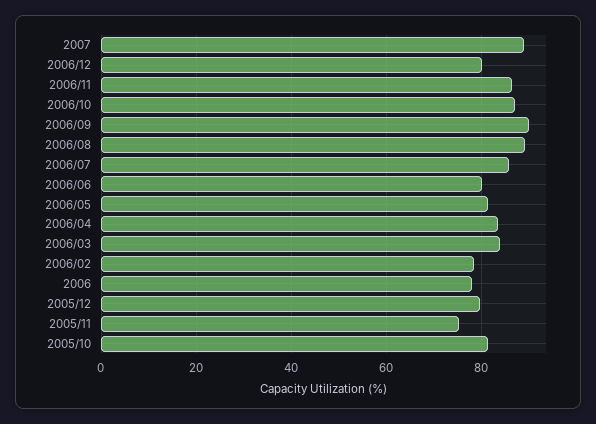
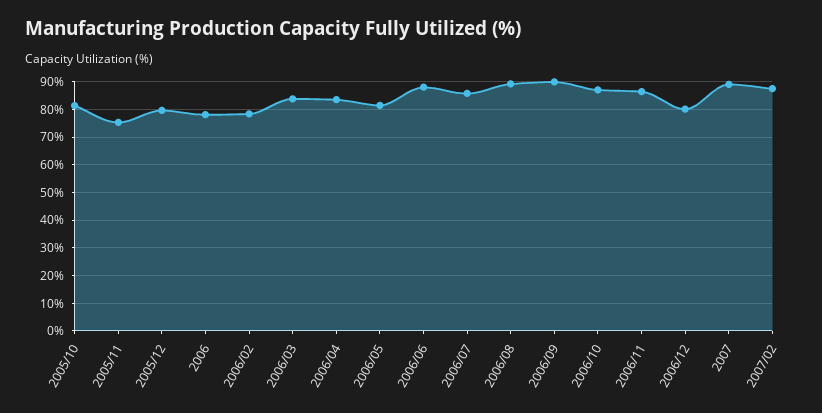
2006/06: 80 -> 87.5
2007/02: none -> 87.5

